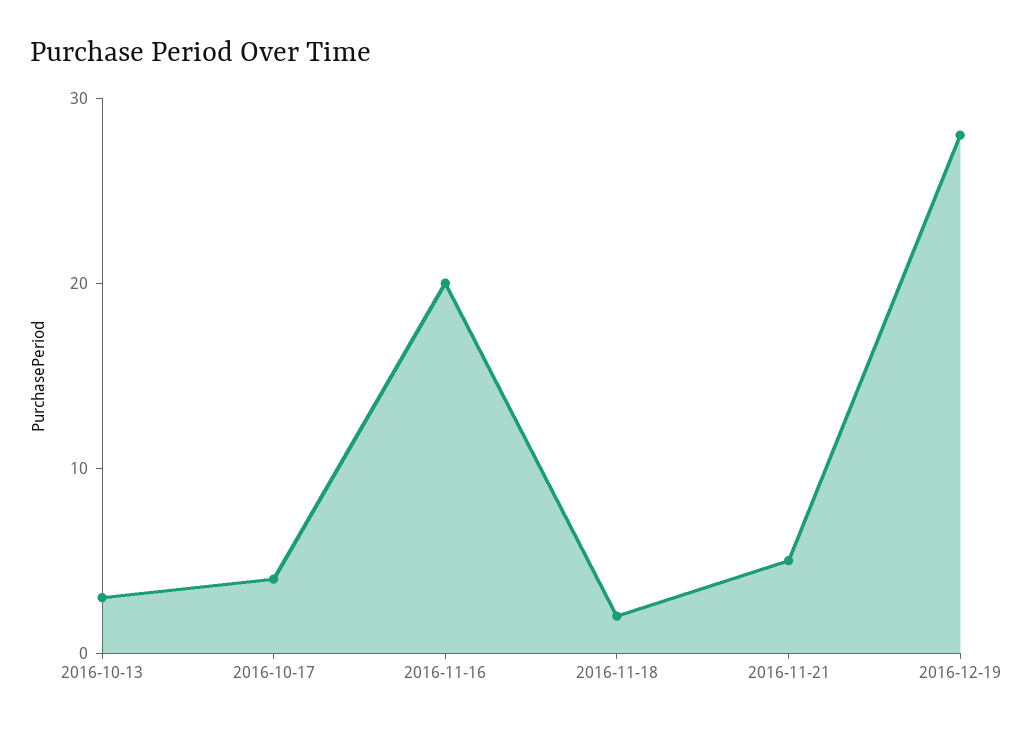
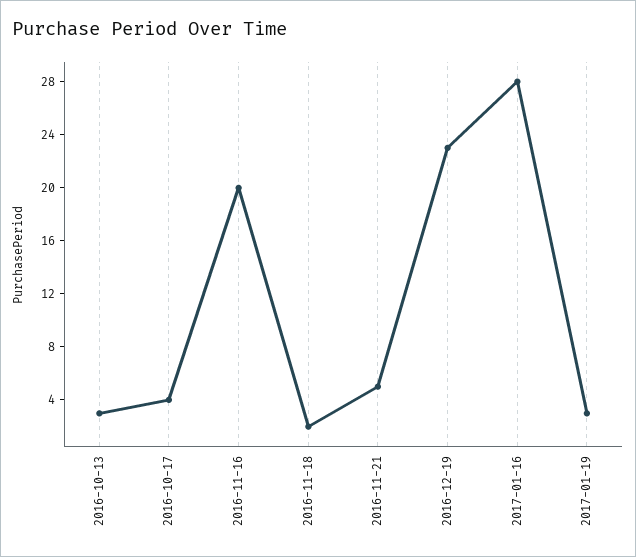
2016-12-19: 28 -> 23
2017-01-16: none -> 28
2017-01-19: none -> 3

